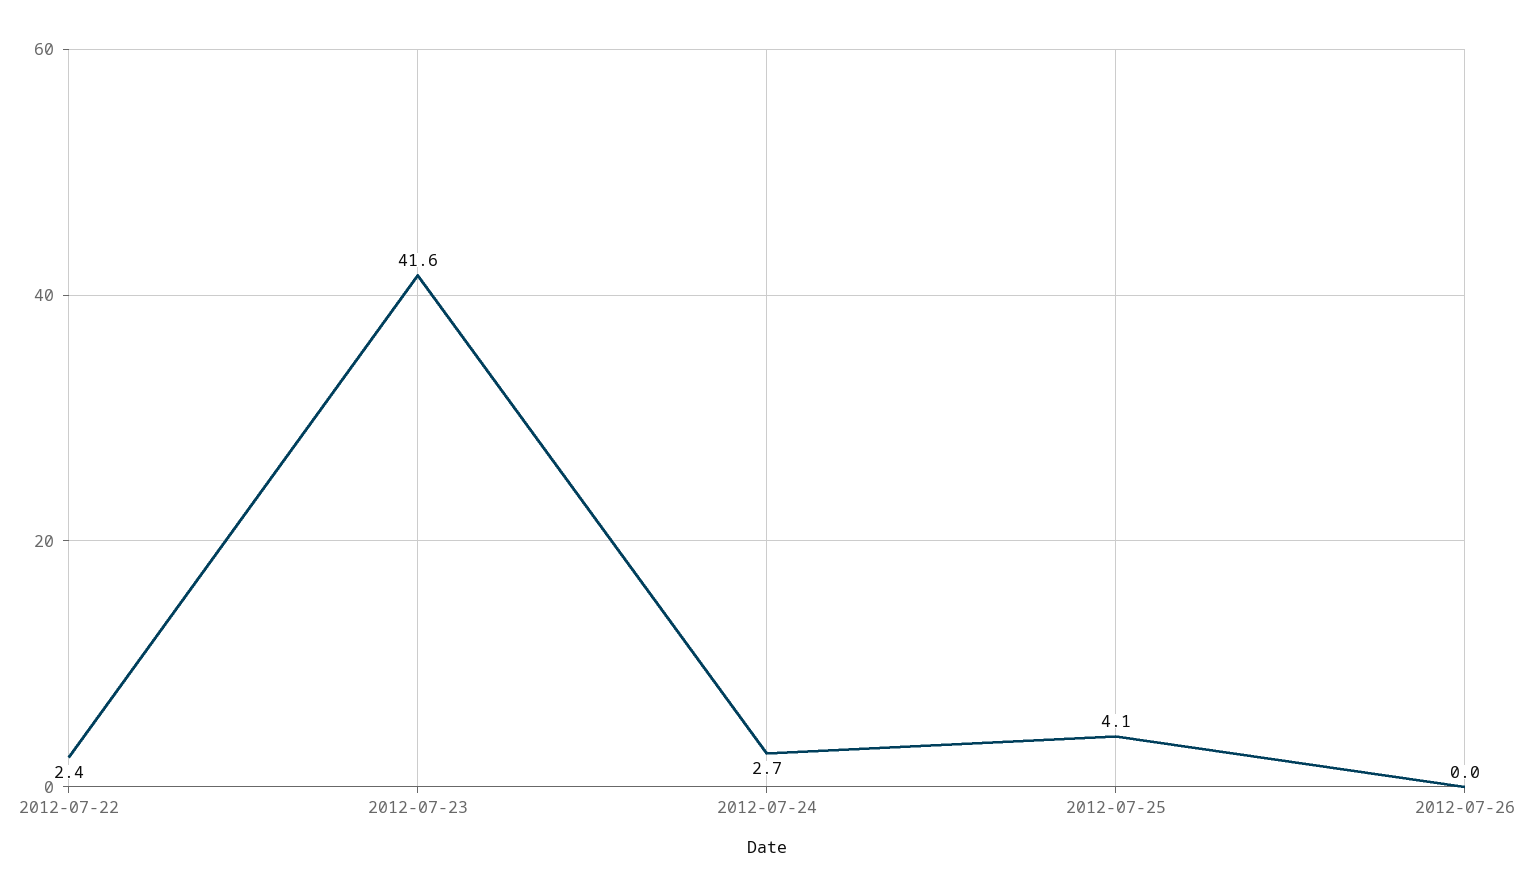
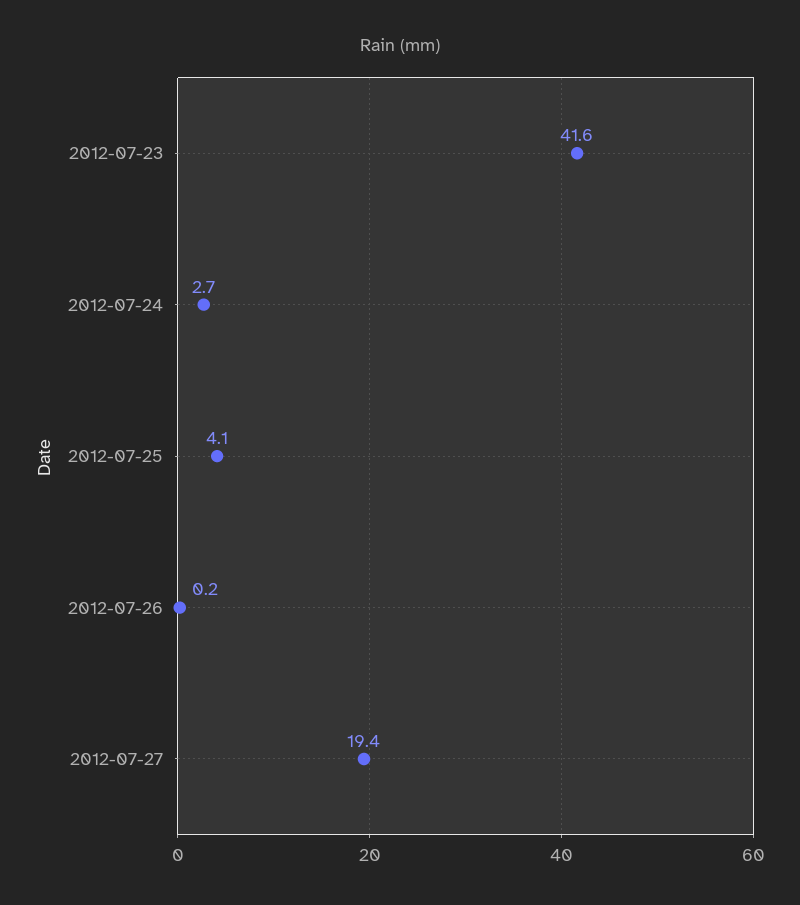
2012-07-22: 2.4 -> none
2012-07-26: 0 -> 0.2
2012-07-27: none -> 19.4

